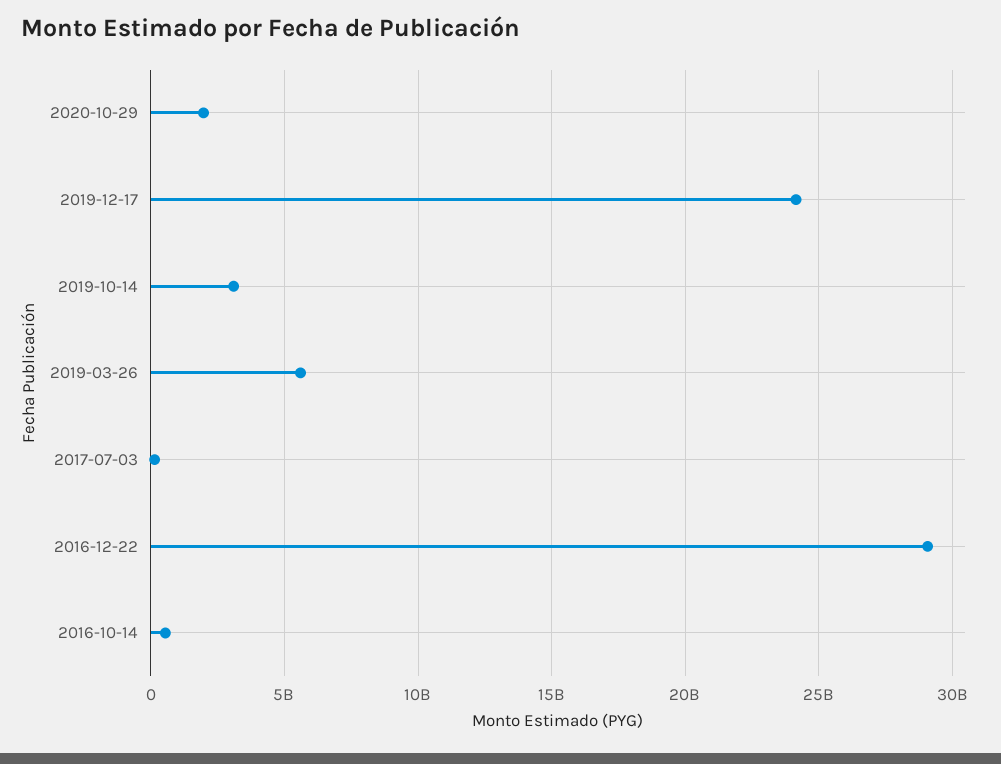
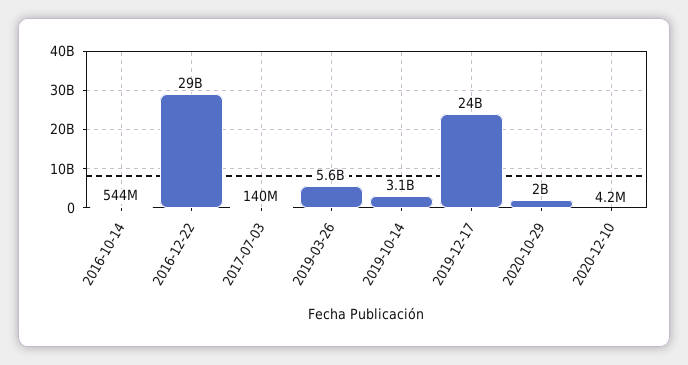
2020-12-10: none -> 4200000

